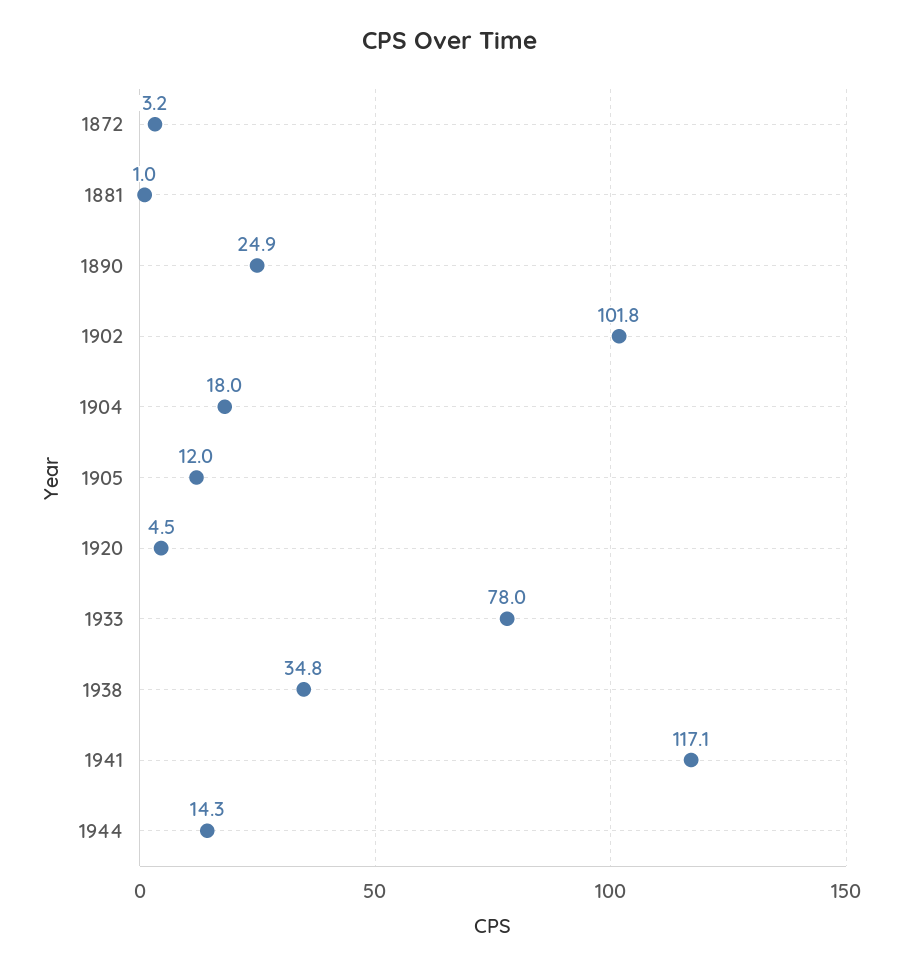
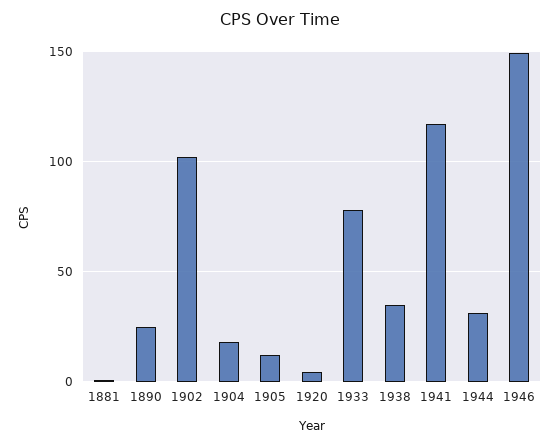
1872: 3.2 -> none
1944: 14.3 -> 30
1946: none -> 150

